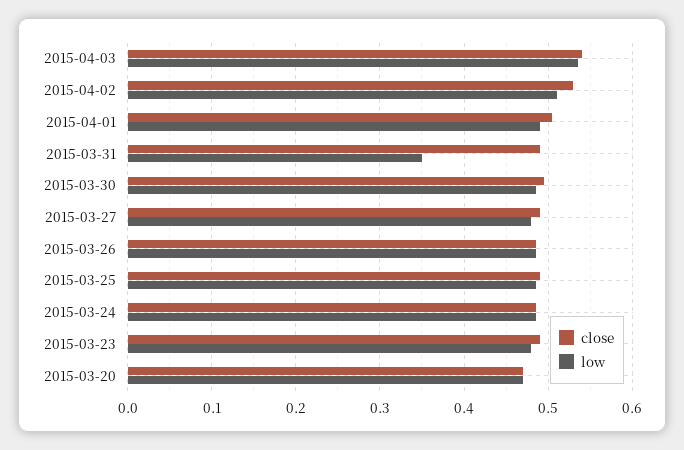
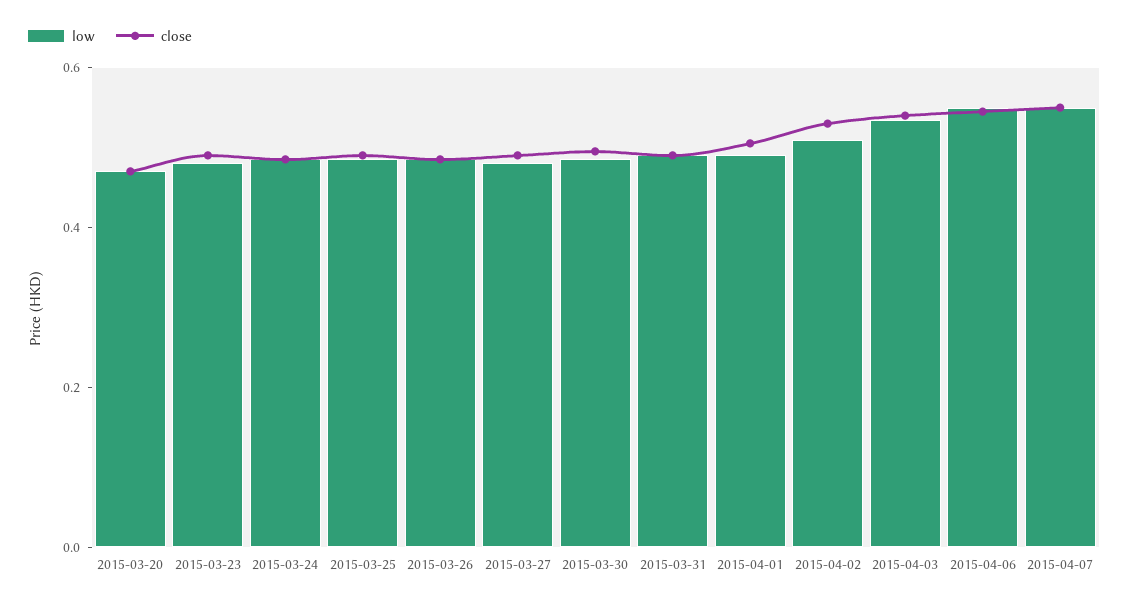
low, 2015-03-31: 0.35 -> 0.5
low, 2015-04-06: none -> 0.55
close, 2015-04-06: none -> 0.55
low, 2015-04-07: none -> 0.55
close, 2015-04-07: none -> 0.55

